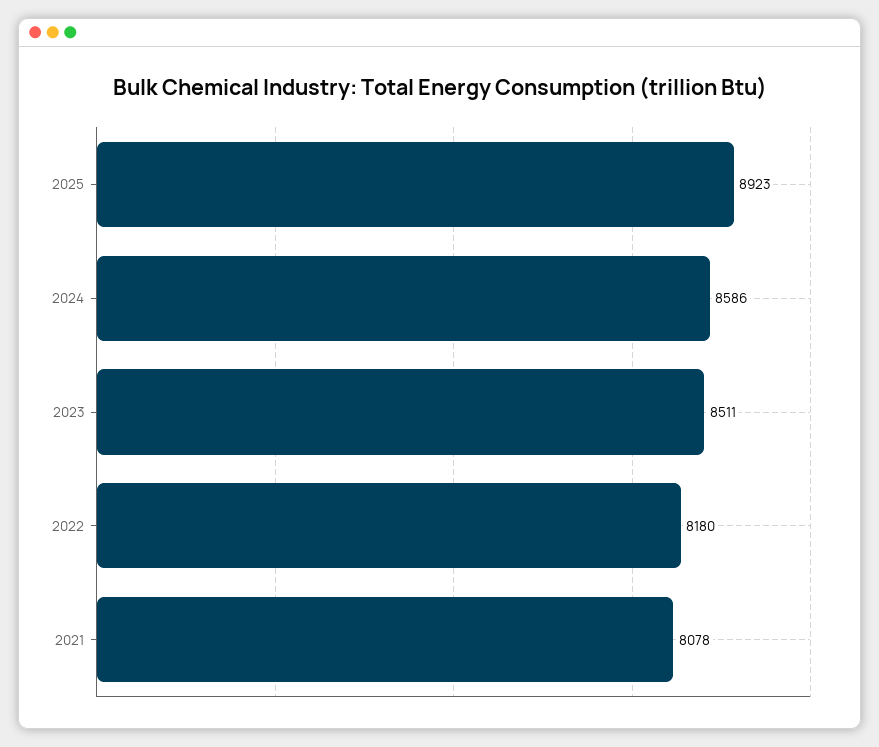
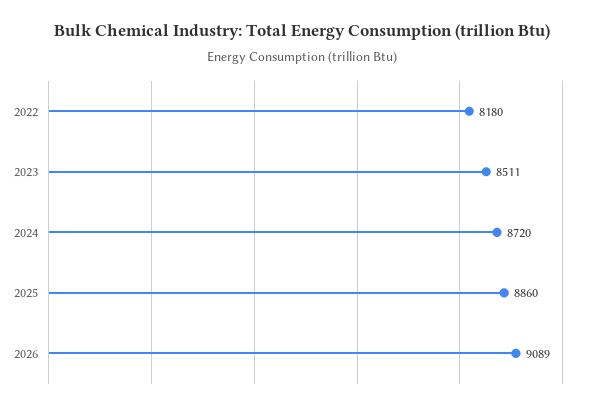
2025: 8923 -> 8860
2024: 8586 -> 8720
2021: 8078 -> none
2026: none -> 9089

